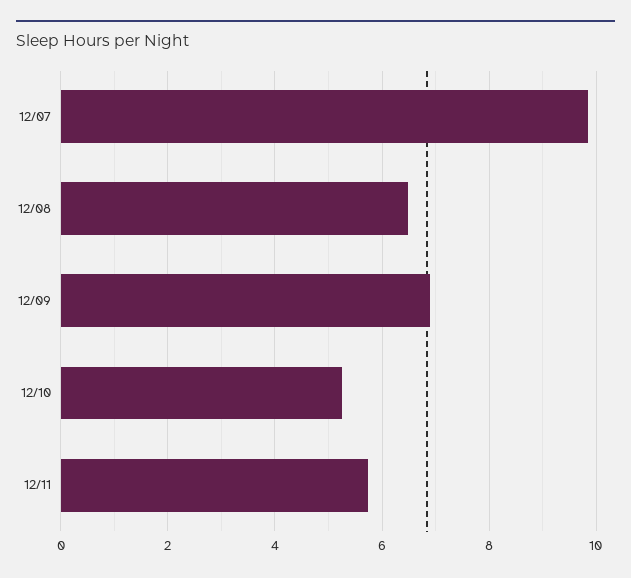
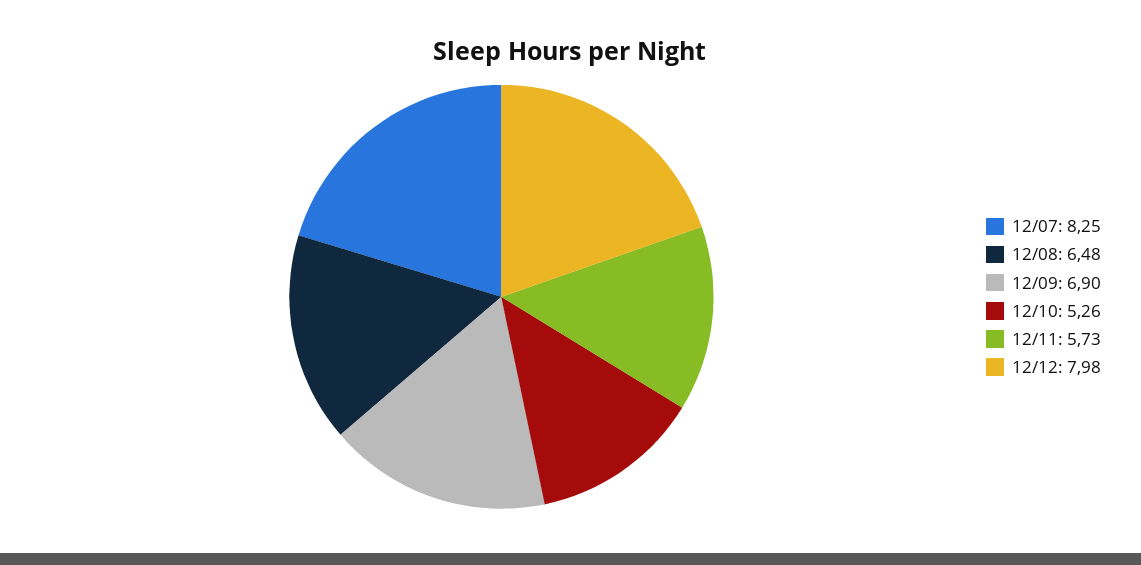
12/07: 9.8 -> 8.25
12/12: none -> 7.98

